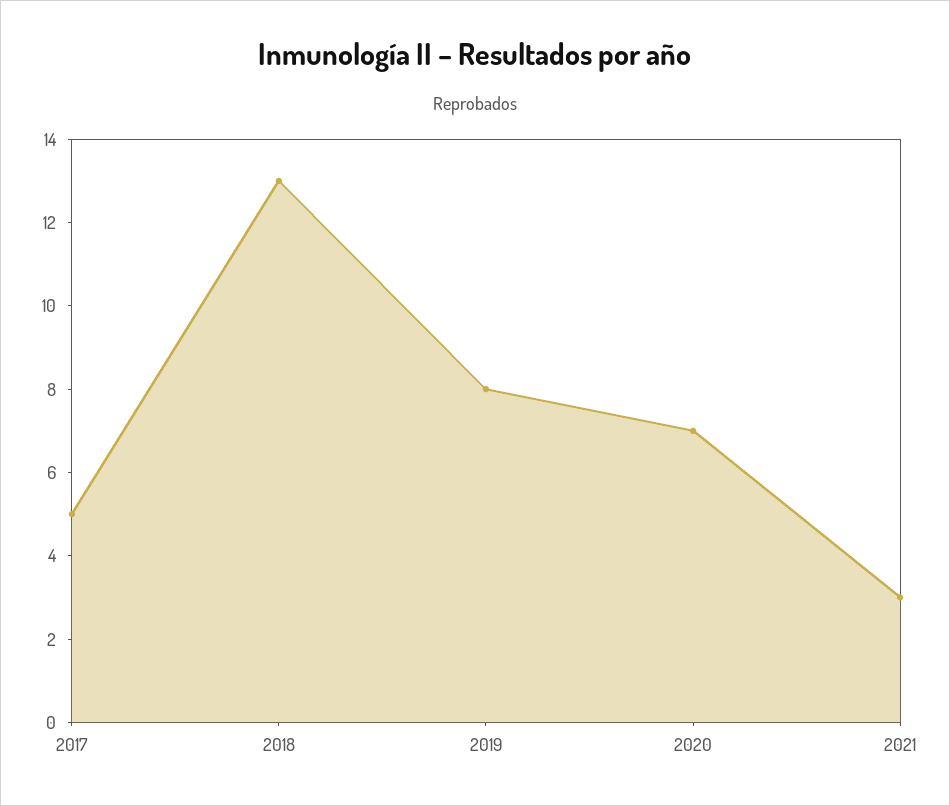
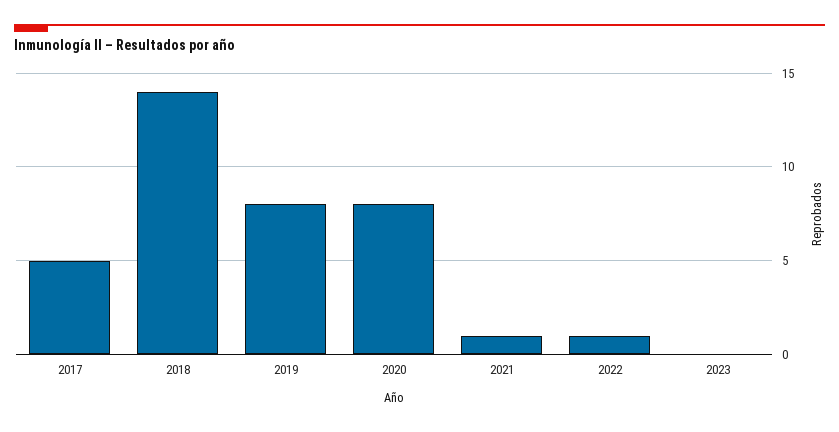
2018: 13 -> 14
2020: 7 -> 8
2021: 3 -> 1
2022: none -> 1
2023: none -> 0

